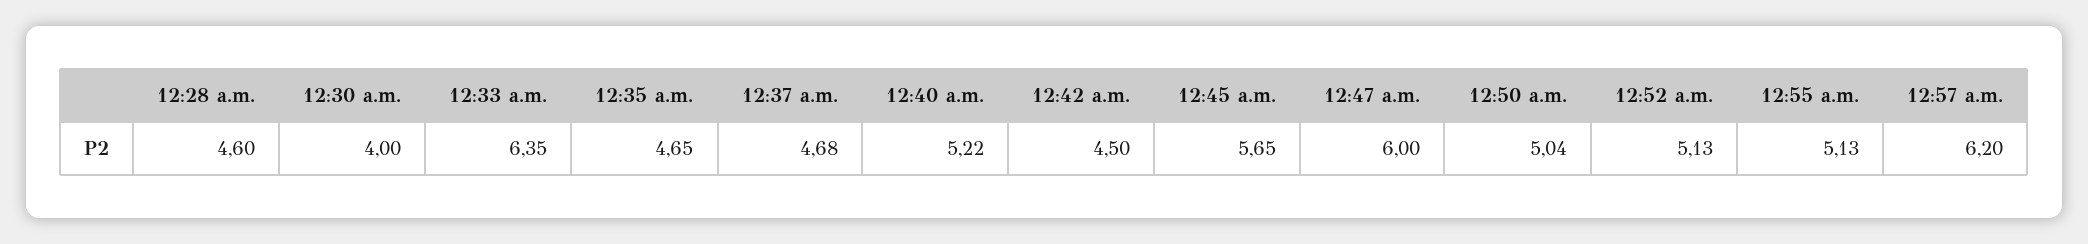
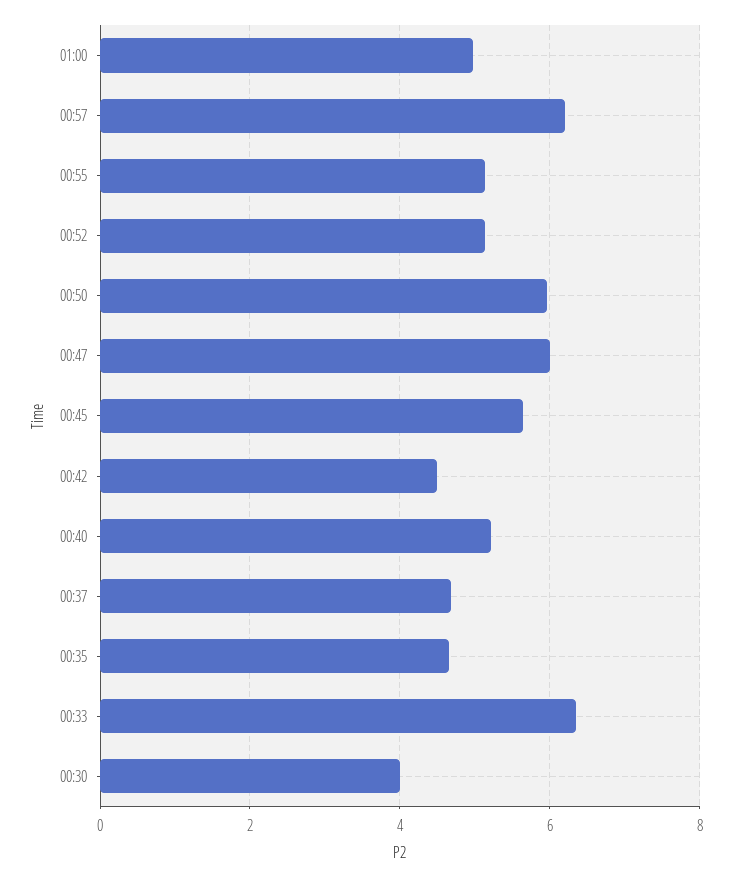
12:28 a.m.: 4.6 -> none
12:50 a.m.: 5.04 -> 6
01:00: none -> 5

